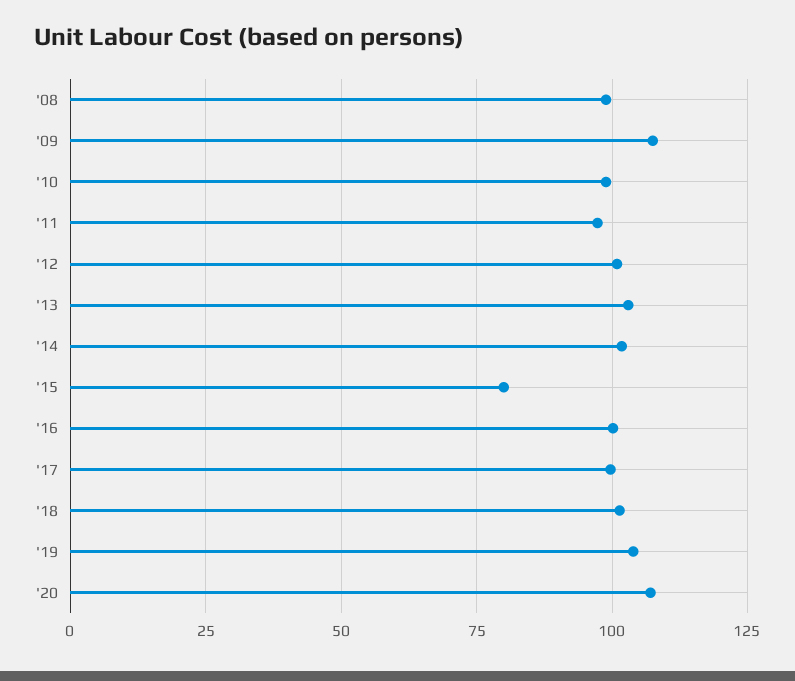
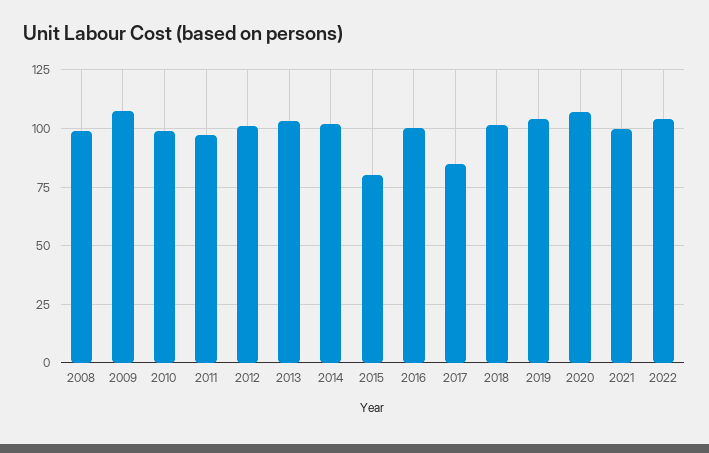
'17: 100 -> 85
2021: none -> 100
2022: none -> 105

